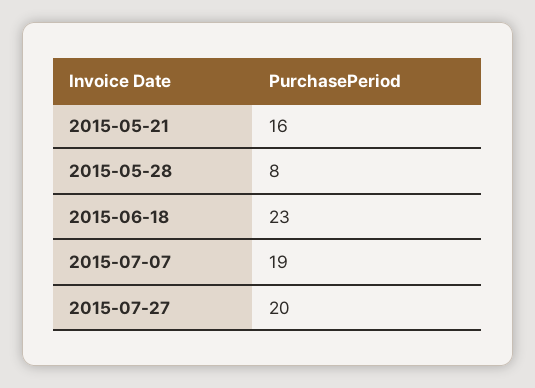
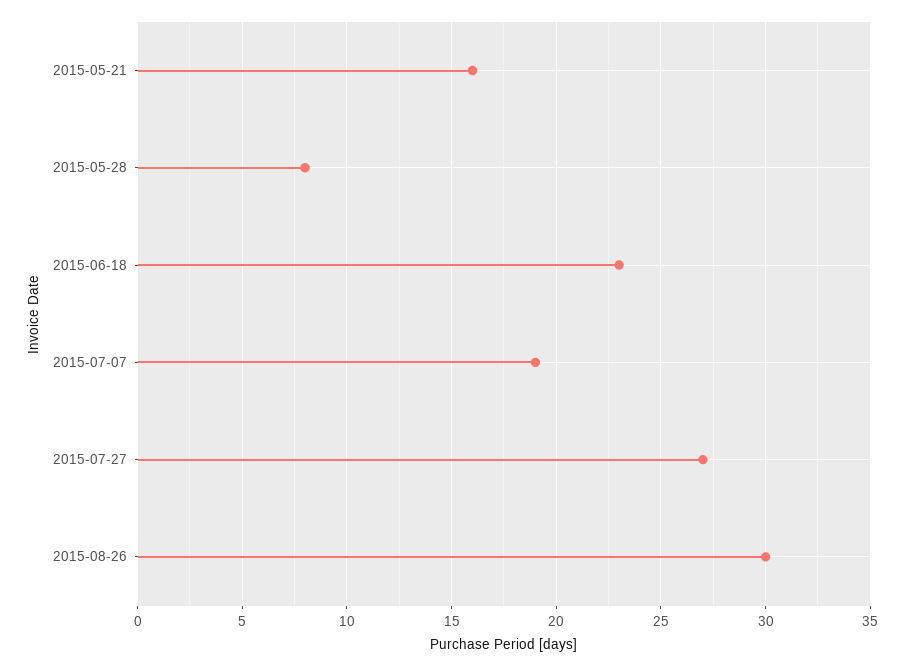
2015-07-27: 20 -> 27
2015-08-26: none -> 30

